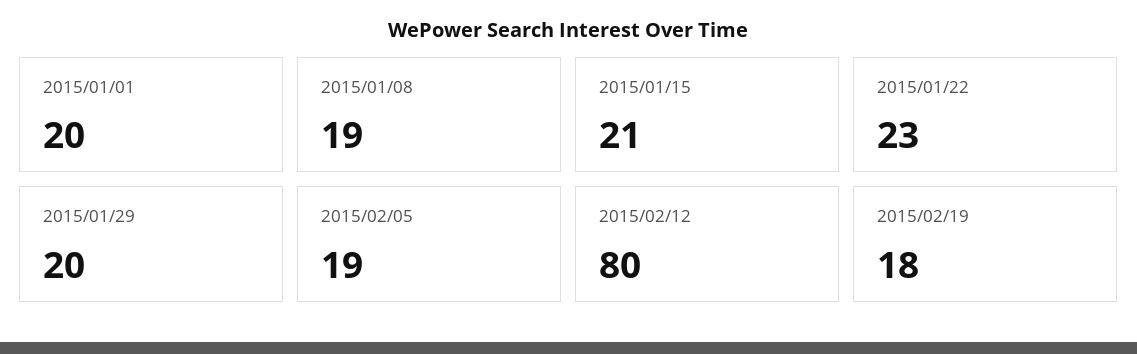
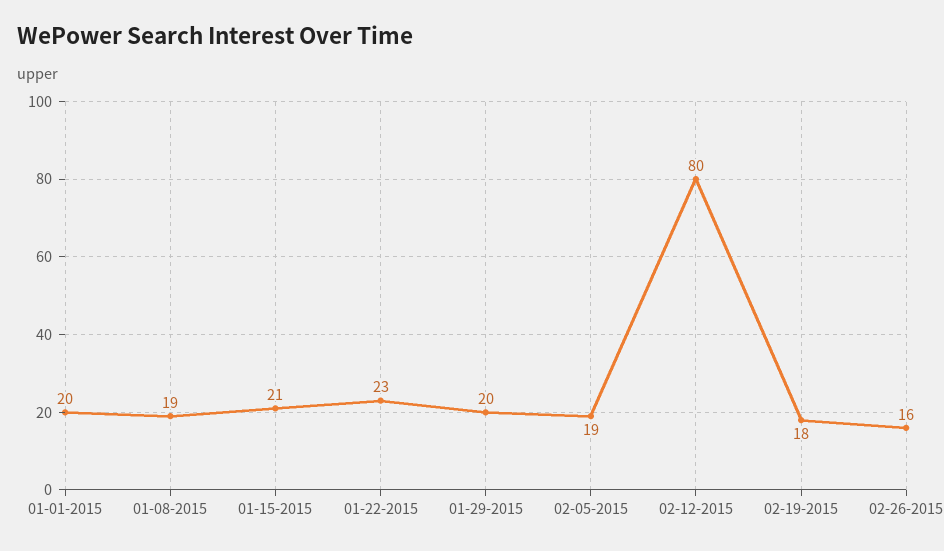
02-26-2015: none -> 16

